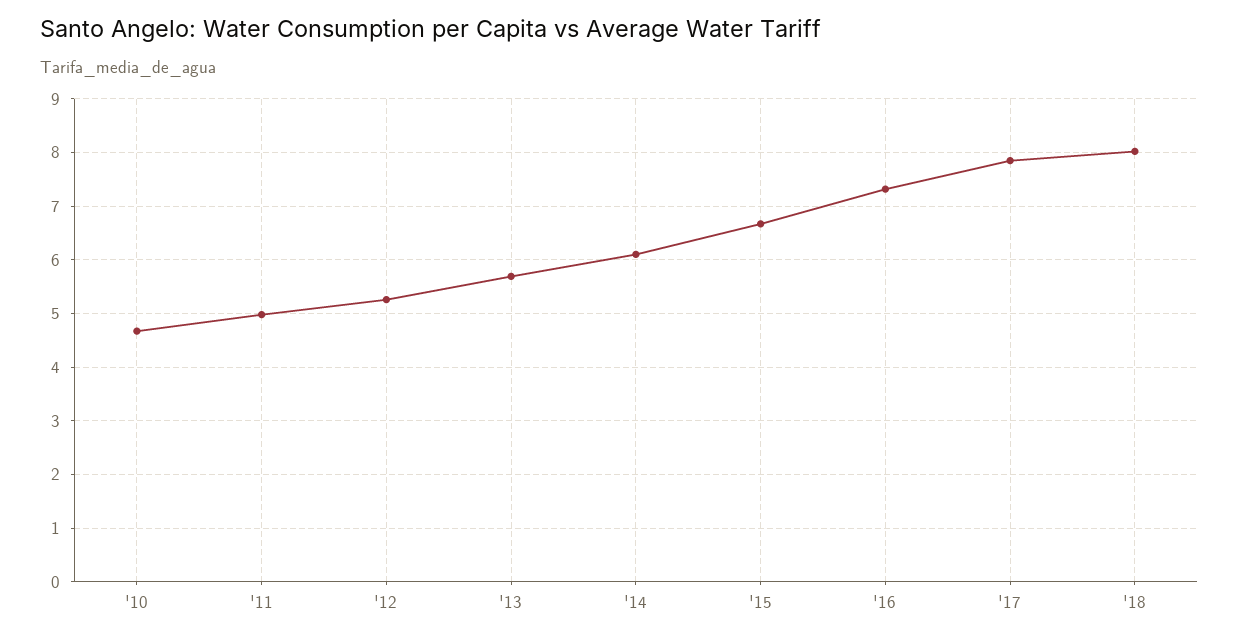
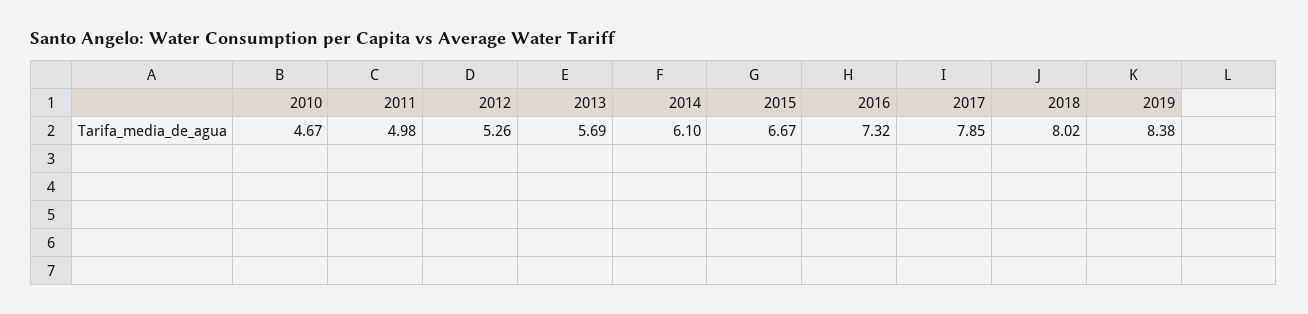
2019: none -> 8.38

